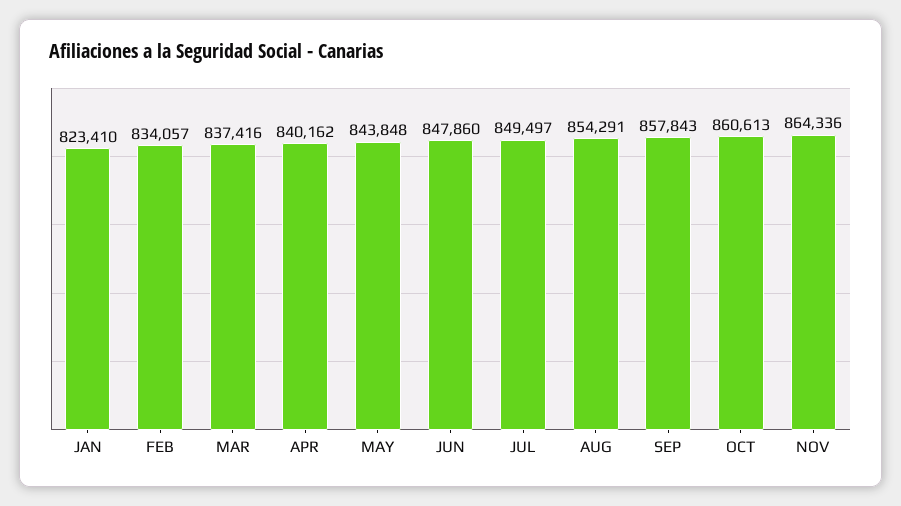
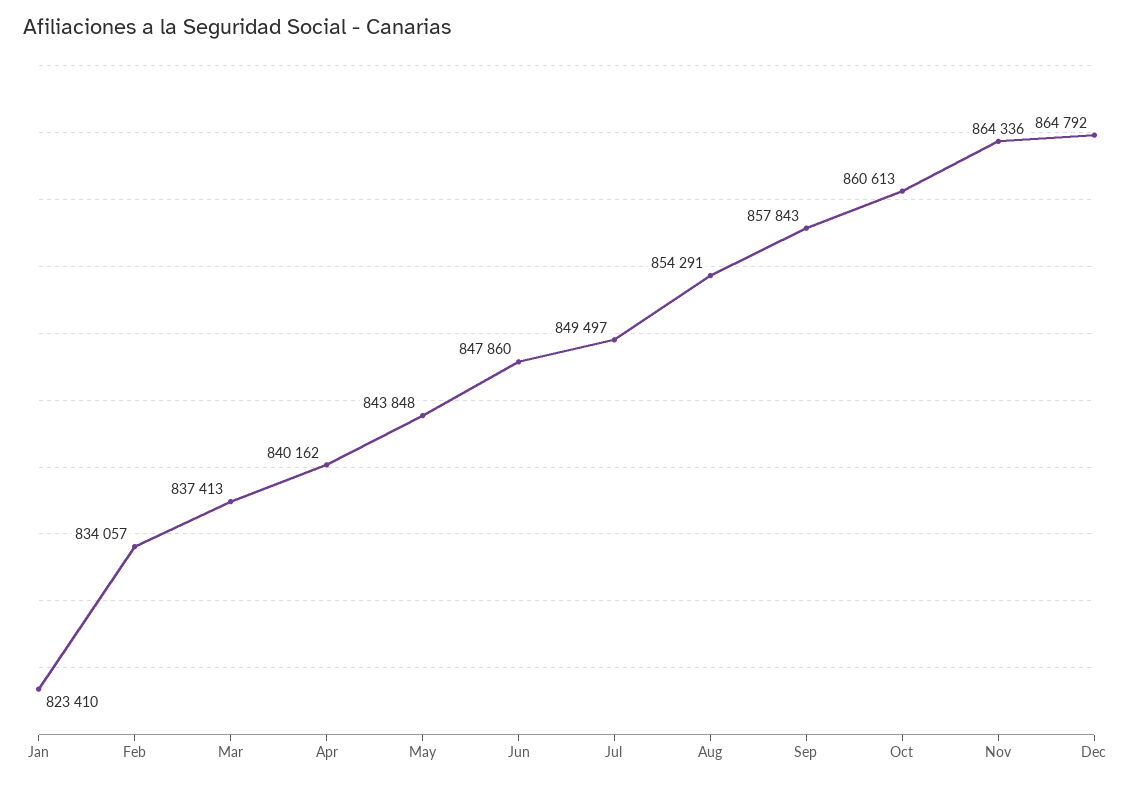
MAR: 837416 -> 837413
Dec: none -> 864792

